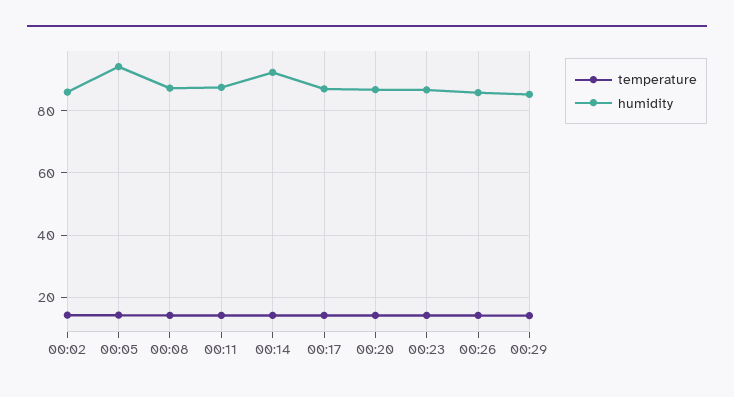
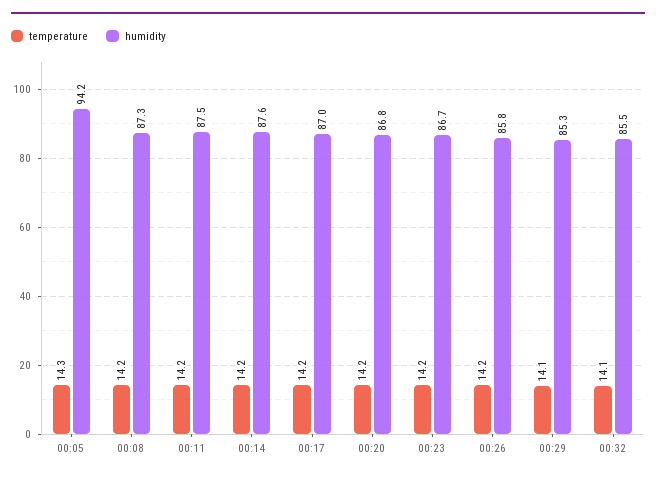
temperature, 00:02: 14 -> none
humidity, 00:02: 86 -> none
humidity, 00:14: 92 -> 87.6
temperature, 00:32: none -> 14.1
humidity, 00:32: none -> 85.5

